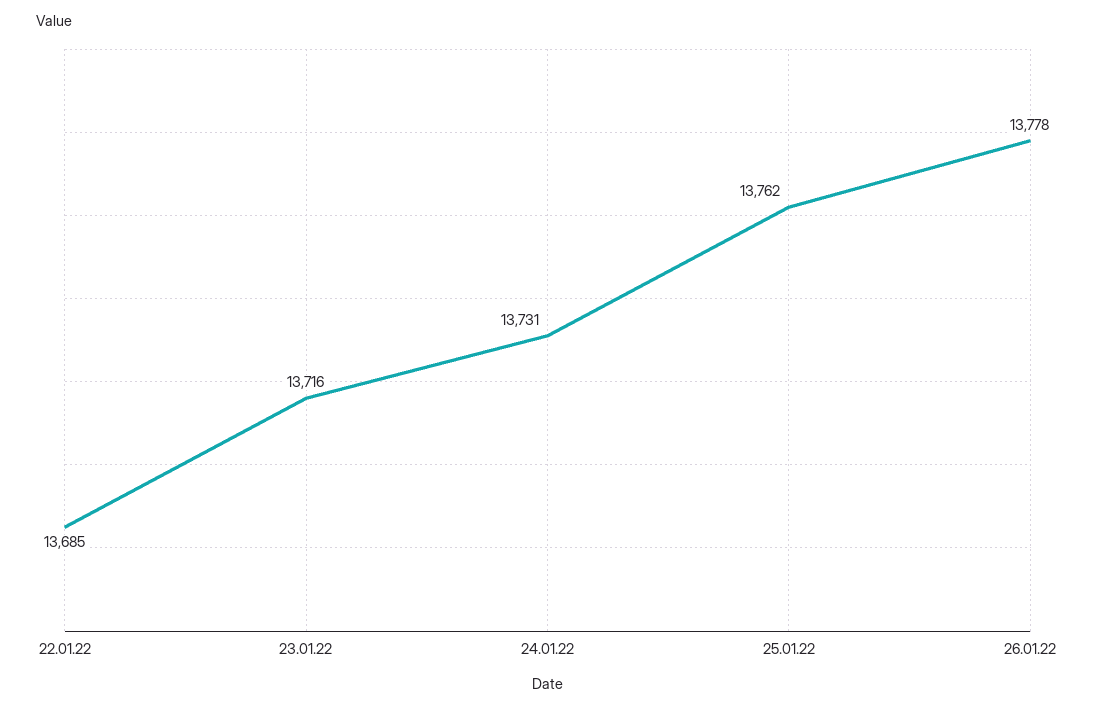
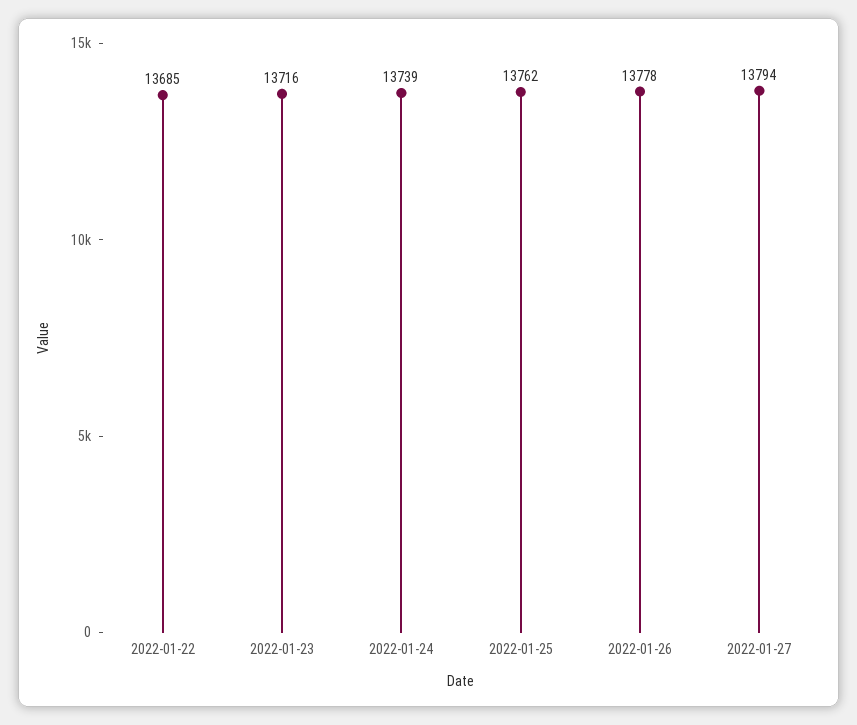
24.01.22: 13731 -> 13739
2022-01-27: none -> 13794

